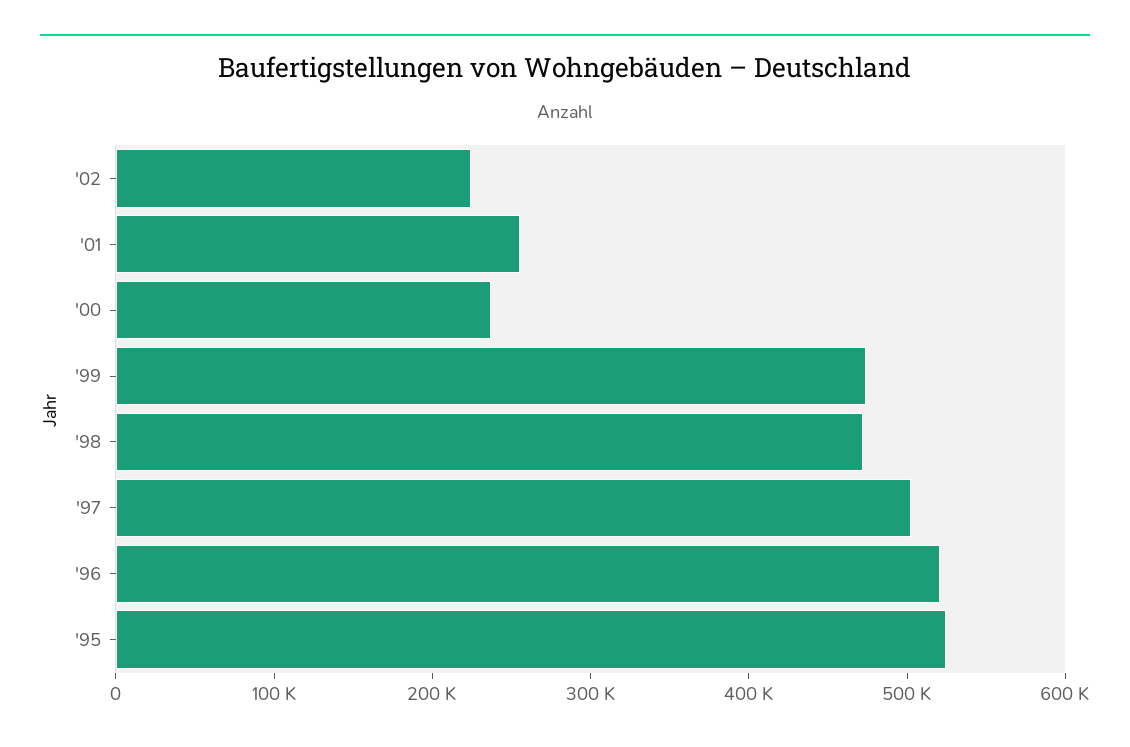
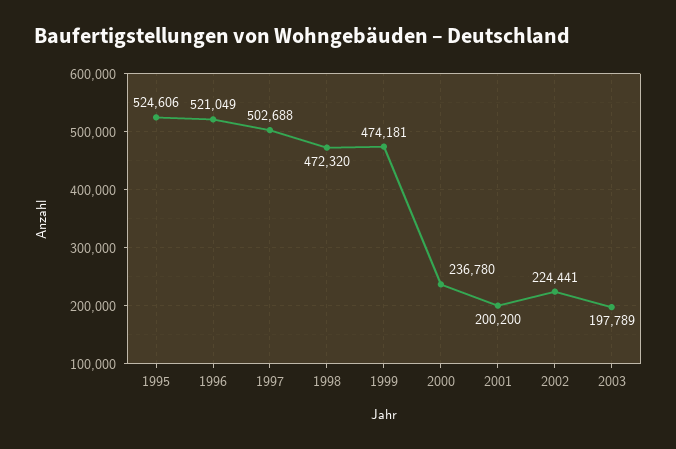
'01: 260000 -> 200200
2003: none -> 197789

